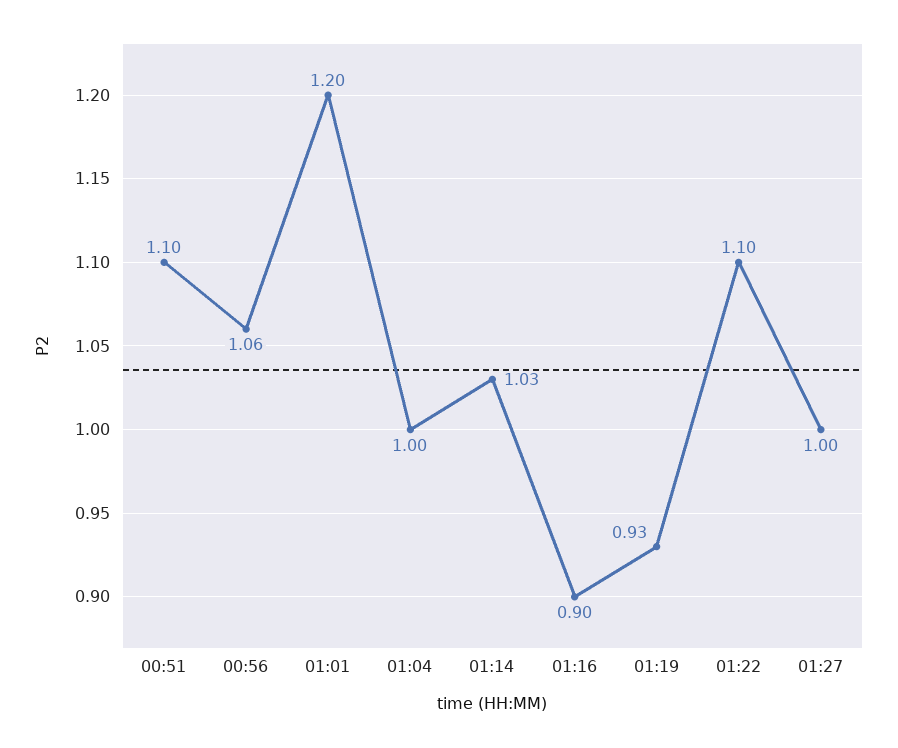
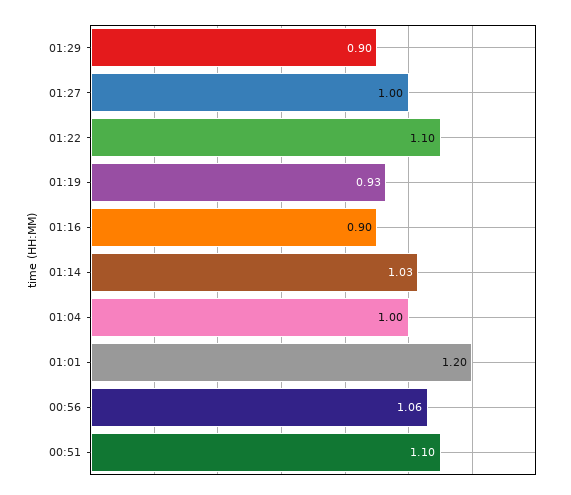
01:29: none -> 0.9

